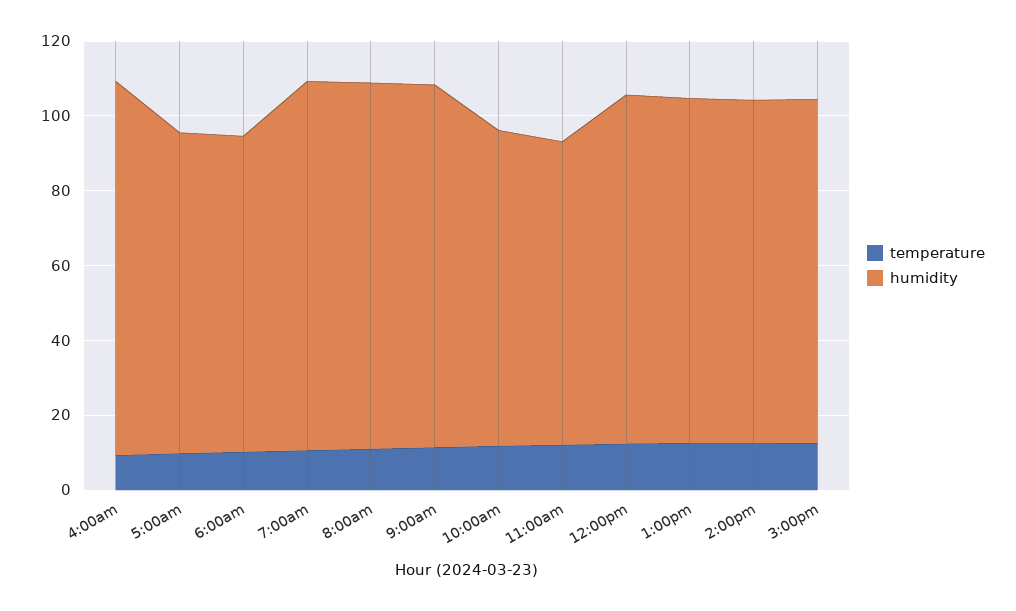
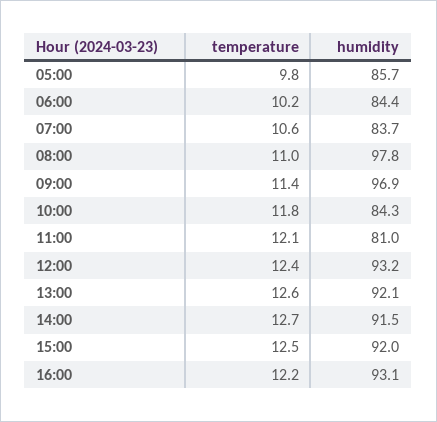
temperature, 4:00am: 10 -> none
humidity, 4:00am: 100 -> none
humidity, 7:00am: 100 -> 83.7
temperature, 16:00: none -> 12.2
humidity, 16:00: none -> 93.1

